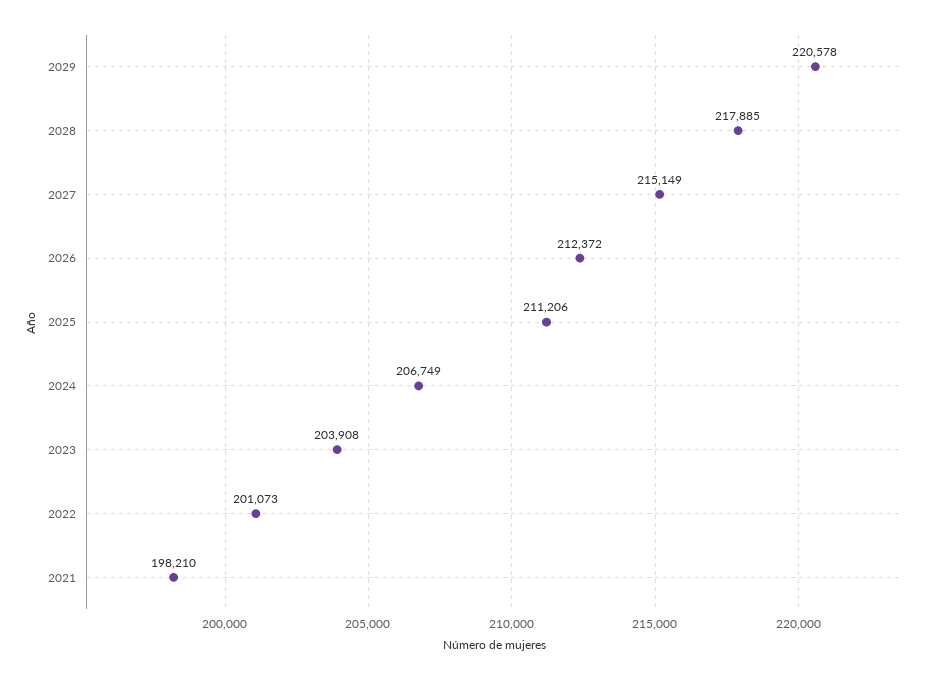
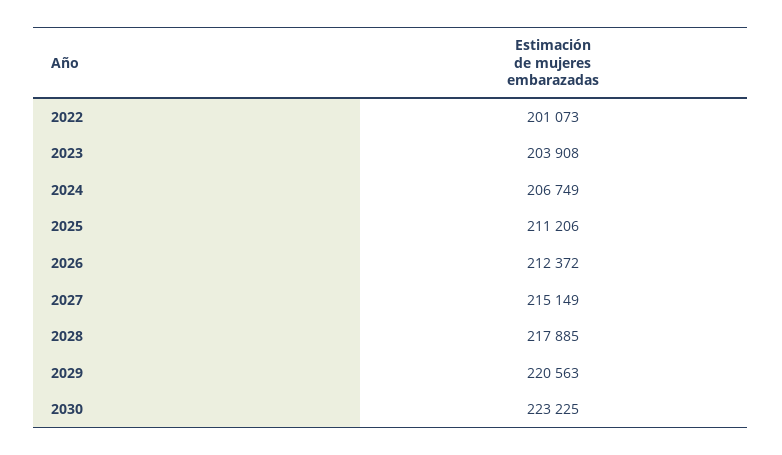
2029: 220578 -> 220563
2021: 198210 -> none
2030: none -> 223225

